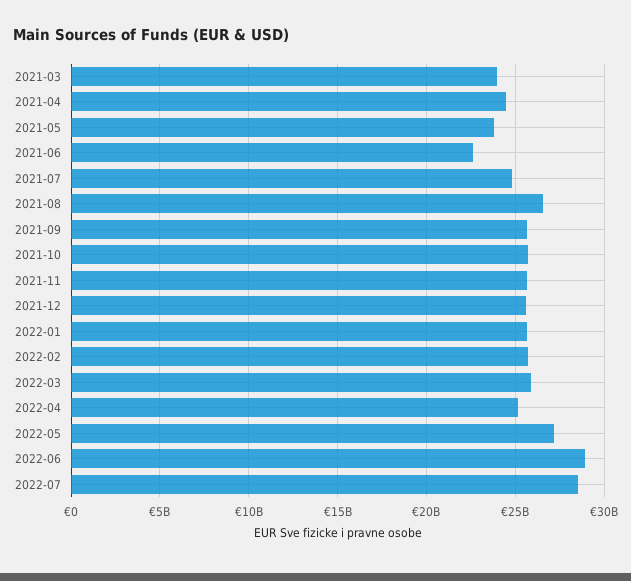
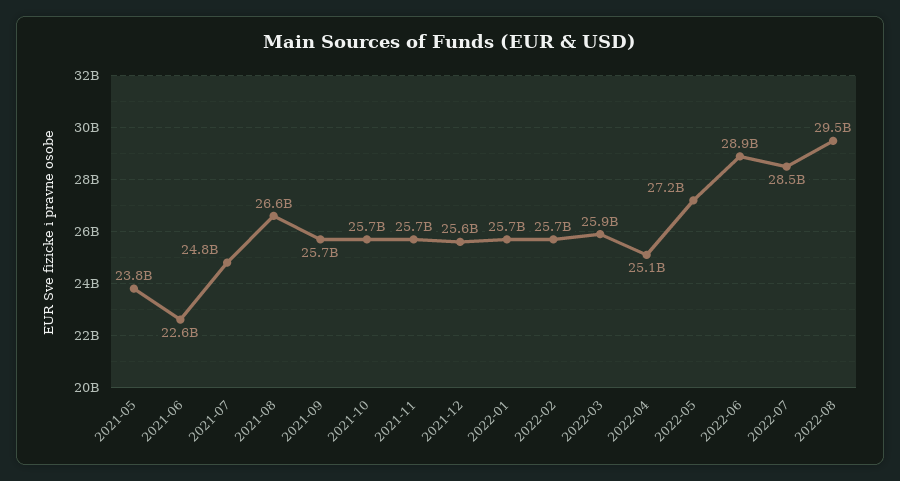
2021-03: 24000000000 -> none
2021-04: 24500000000 -> none
2022-08: none -> 29500000000

